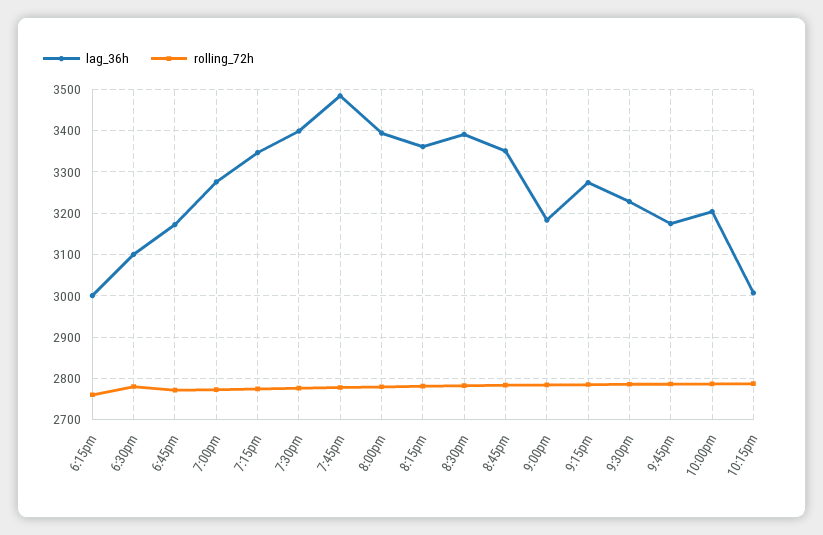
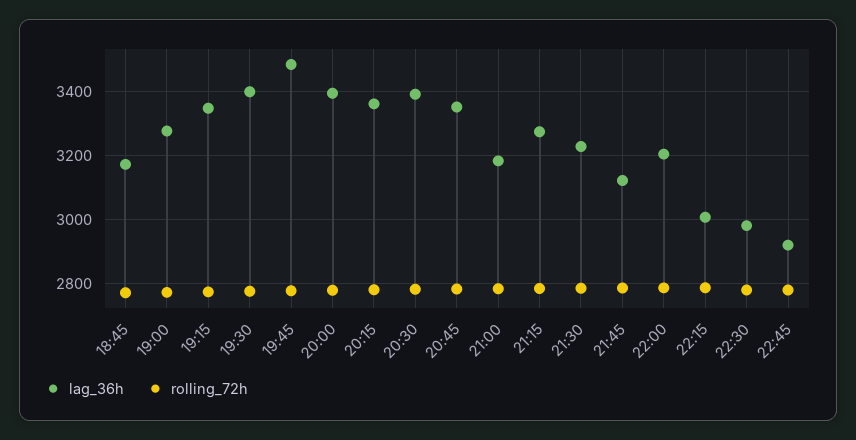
lag_36h, 6:15pm: 3000 -> none
rolling_72h, 6:15pm: 2760 -> none
lag_36h, 6:30pm: 3100 -> none
rolling_72h, 6:30pm: 2780 -> none
lag_36h, 9:45pm: 3180 -> 3120
lag_36h, 22:30: none -> 2980
rolling_72h, 22:30: none -> 2780
lag_36h, 22:45: none -> 2920
rolling_72h, 22:45: none -> 2780

